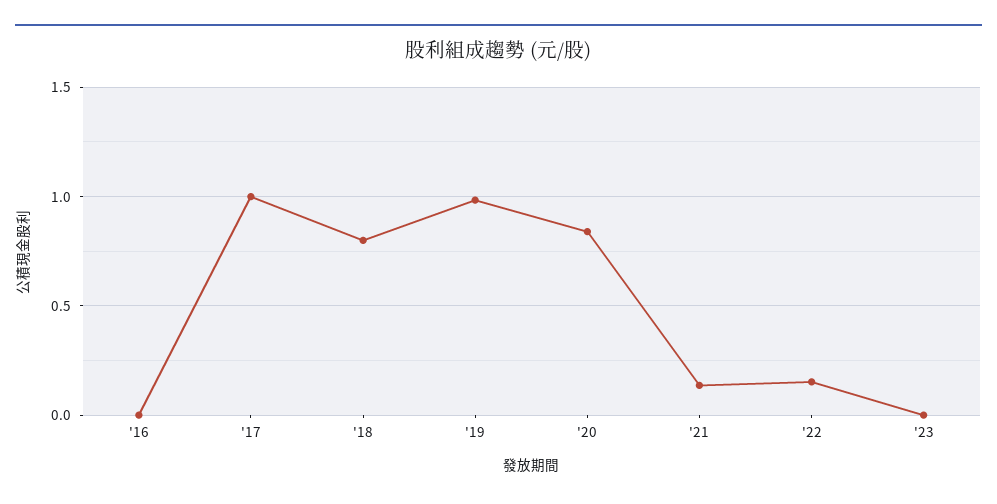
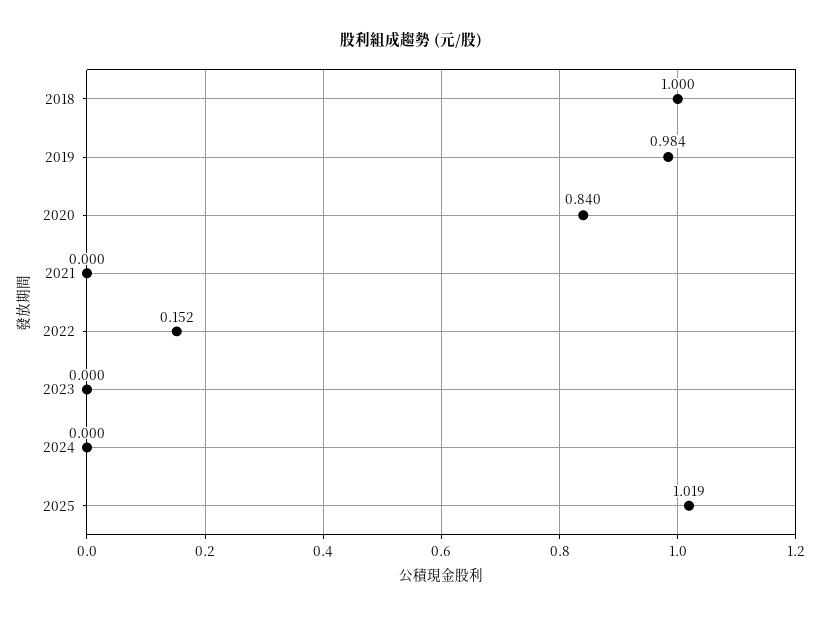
'16: 0 -> none
'17: 1 -> none
'18: 0.8 -> 1
'21: 0.15 -> 0
2024: none -> 0
2025: none -> 1.019

